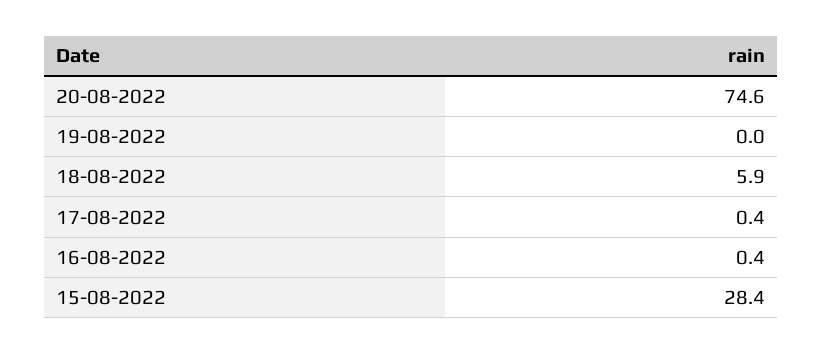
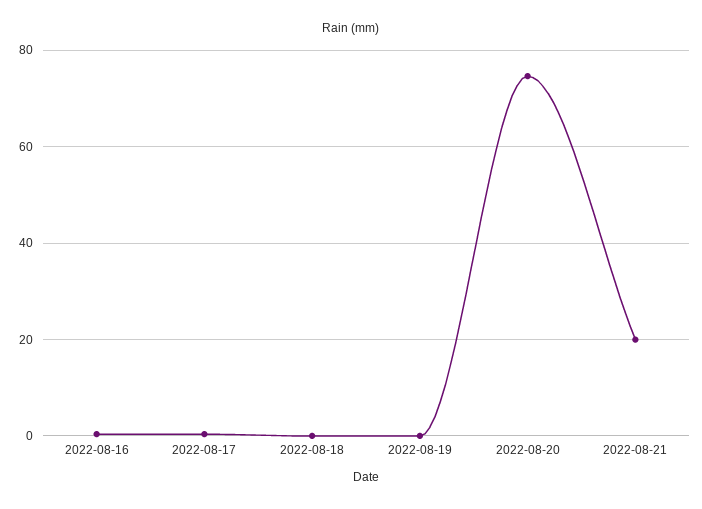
18-08-2022: 5.9 -> 0
15-08-2022: 28.4 -> none
2022-08-21: none -> 20

